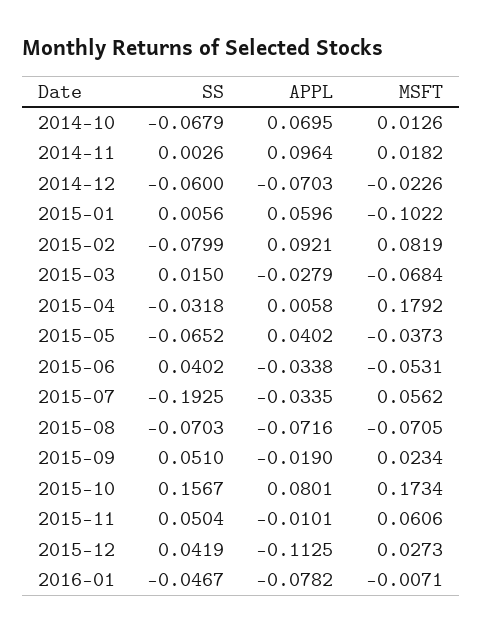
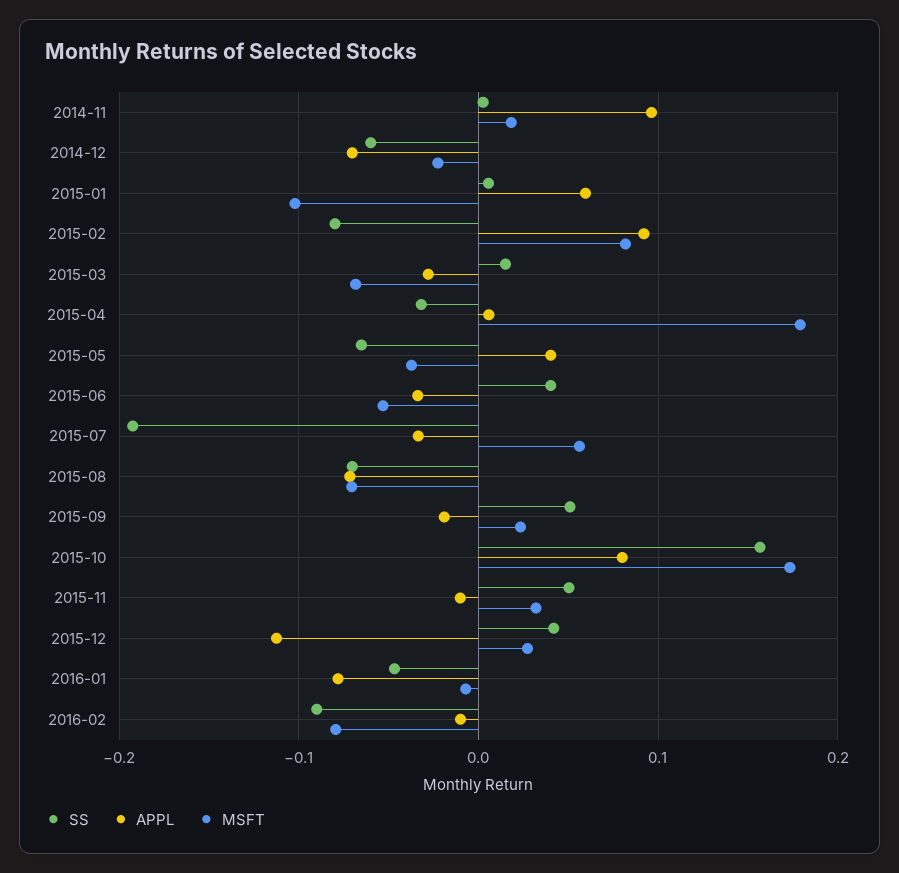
SS, 2014-10: -0.0679 -> none
APPL, 2014-10: 0.0695 -> none
MSFT, 2014-10: 0.0126 -> none
MSFT, 2015-11: 0.0606 -> 0.03
SS, 2016-02: none -> -0.09
APPL, 2016-02: none -> -0.01
MSFT, 2016-02: none -> -0.08

